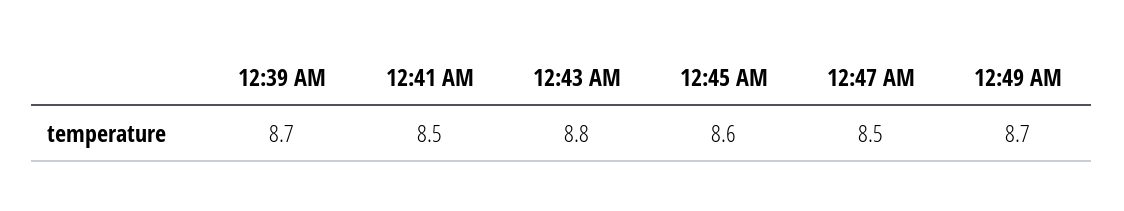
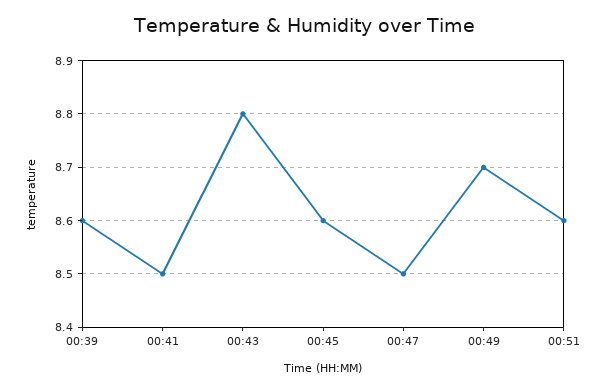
12:39 AM: 8.7 -> 8.6
00:51: none -> 8.6

